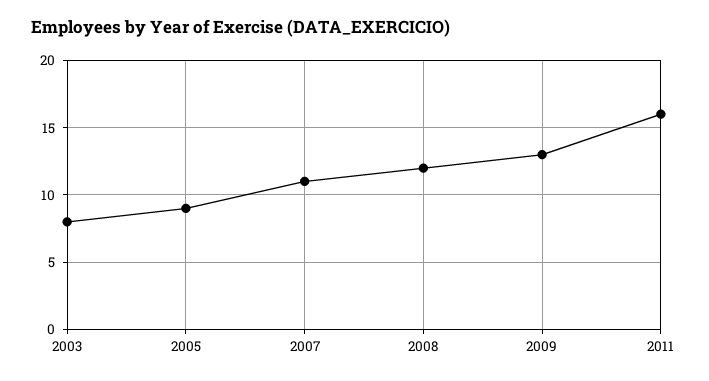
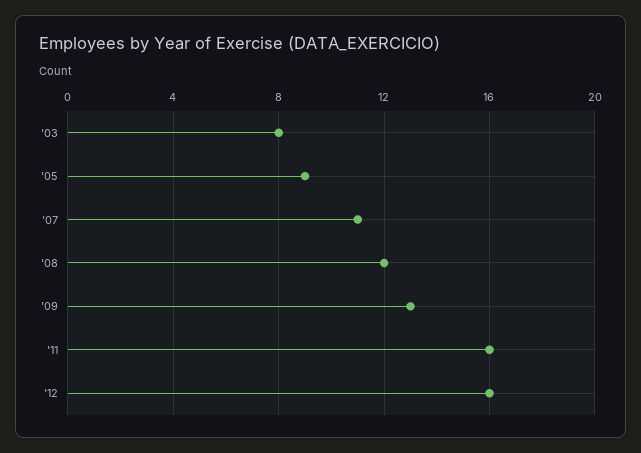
'12: none -> 16

